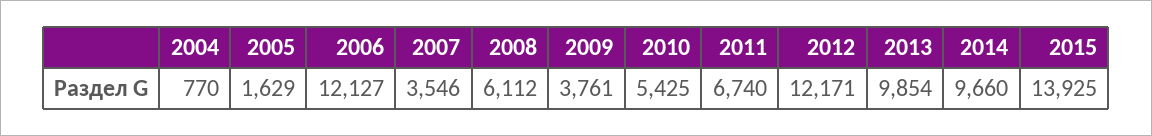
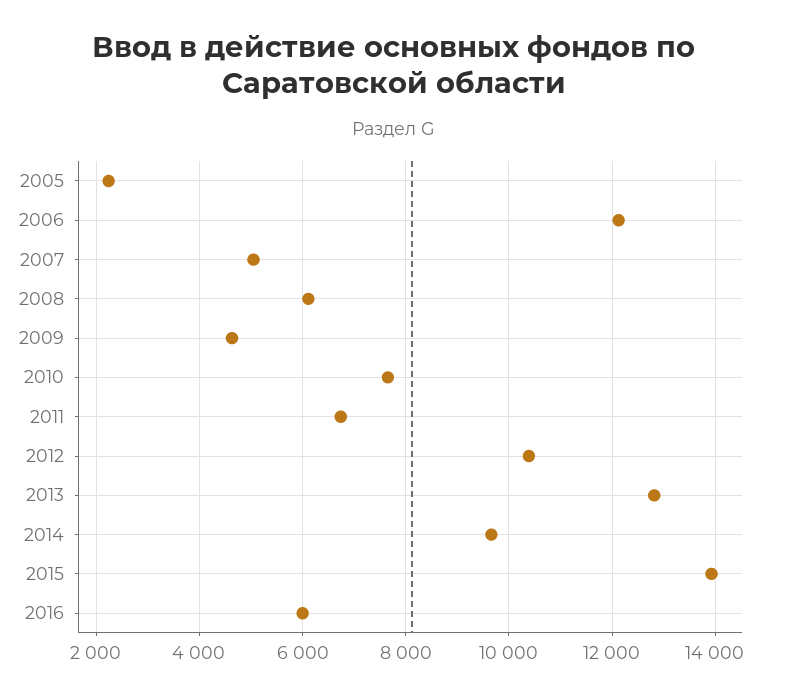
2004: 770 -> none
2005: 1629 -> 2200
2007: 3546 -> 5000
2009: 3761 -> 4600
2010: 5425 -> 7600
2012: 12171 -> 10400
2013: 9854 -> 12800
2016: none -> 6000

